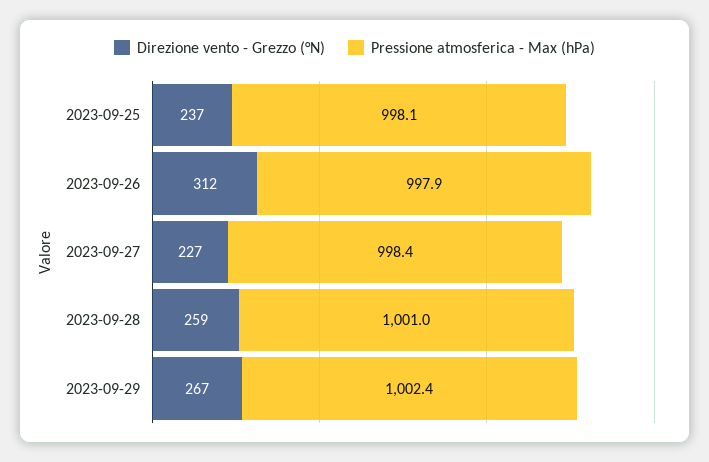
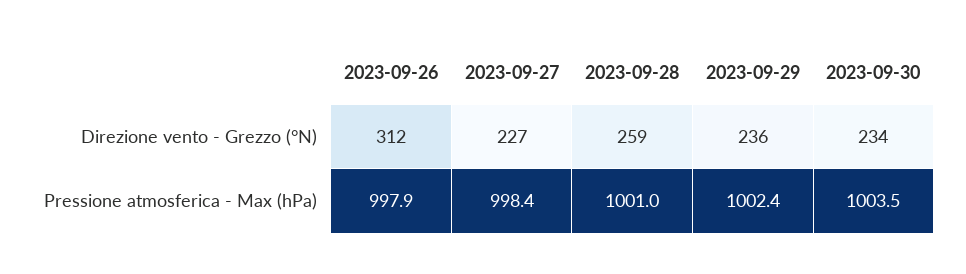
Direzione vento - Grezzo (°N), 2023-09-25: 237 -> none
Pressione atmosferica - Max (hPa), 2023-09-25: 998.1 -> none
Direzione vento - Grezzo (°N), 2023-09-29: 267 -> 236
Direzione vento - Grezzo (°N), 2023-09-30: none -> 234
Pressione atmosferica - Max (hPa), 2023-09-30: none -> 1003.5

